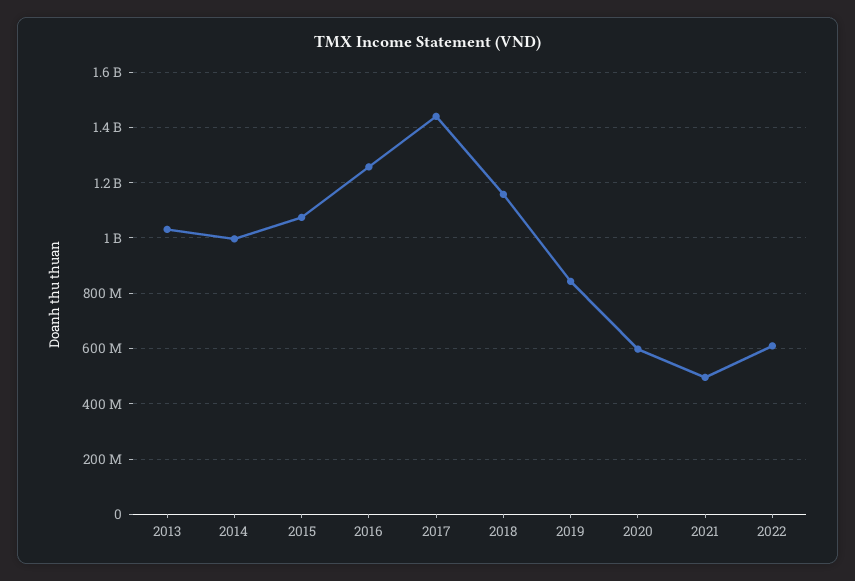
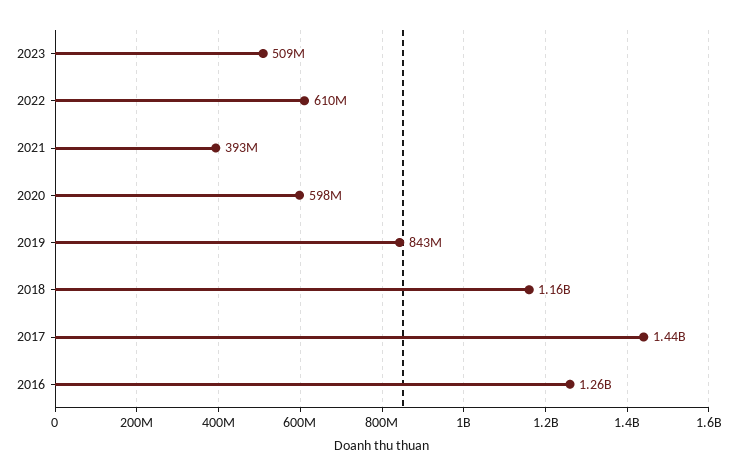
2013: 1025000000 -> none
2014: 1000000000 -> none
2015: 1075000000 -> none
2021: 500000000 -> 393000000
2023: none -> 509000000

